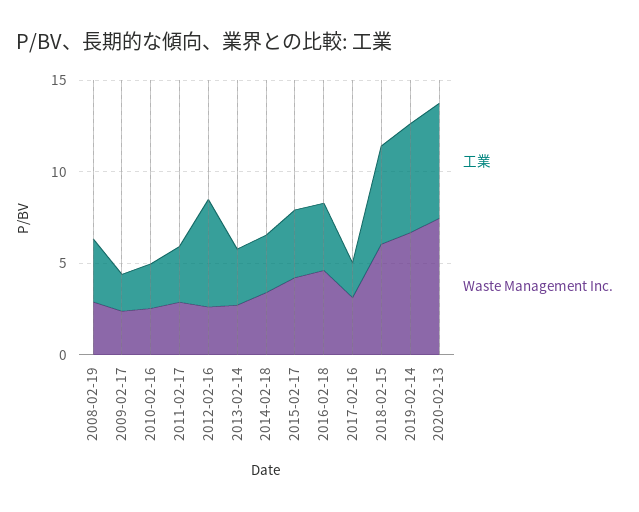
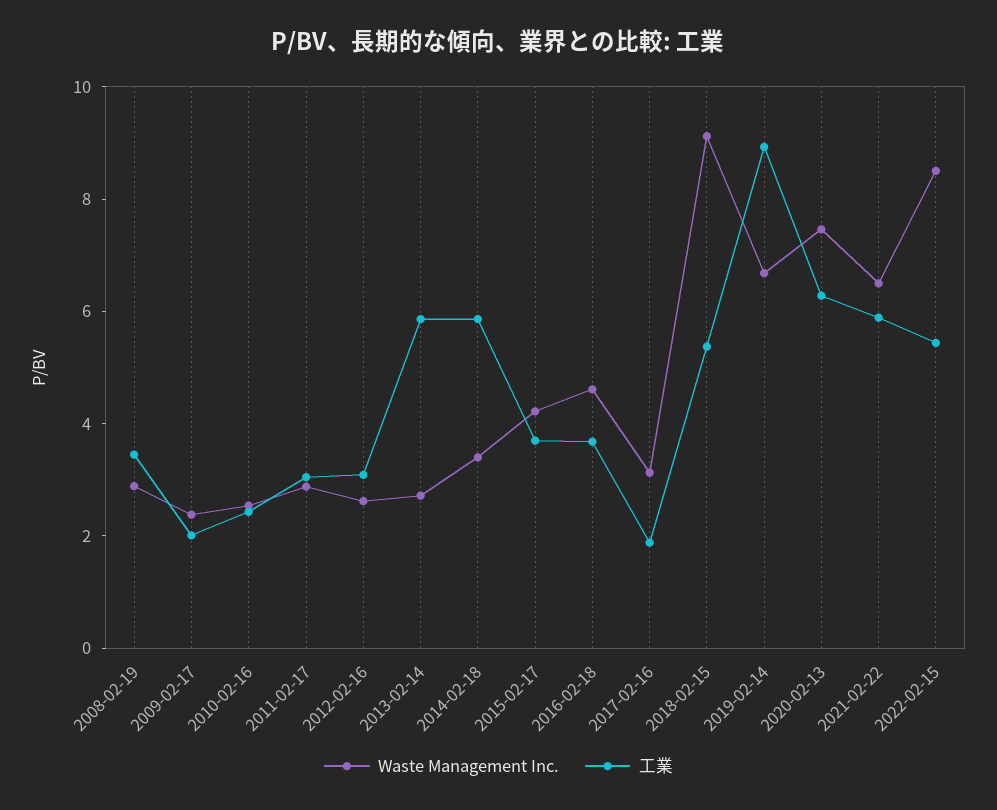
工業, 2012-02-16: 6 -> 3
工業, 2013-02-14: 3 -> 6
工業, 2014-02-18: 3 -> 6
Waste Management Inc., 2018-02-15: 6 -> 9
工業, 2019-02-14: 6 -> 9
Waste Management Inc., 2021-02-22: none -> 6.5
工業, 2021-02-22: none -> 6
Waste Management Inc., 2022-02-15: none -> 8.5
工業, 2022-02-15: none -> 5.5

